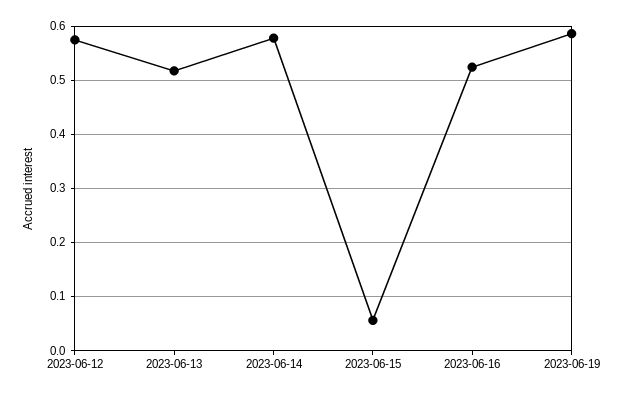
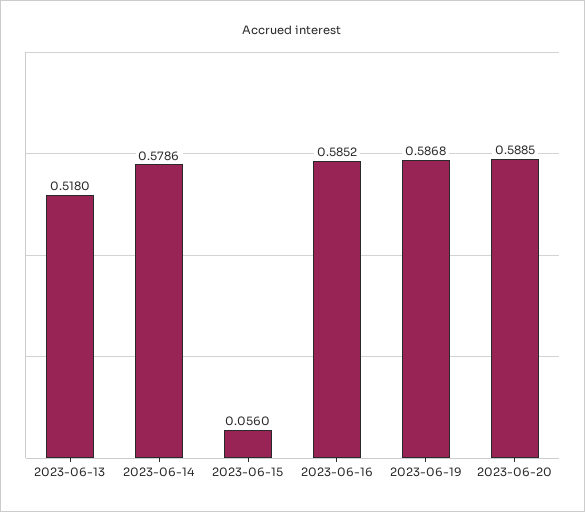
2023-06-12: 0.58 -> none
2023-06-16: 0.52 -> 0.5852
2023-06-20: none -> 0.5885

